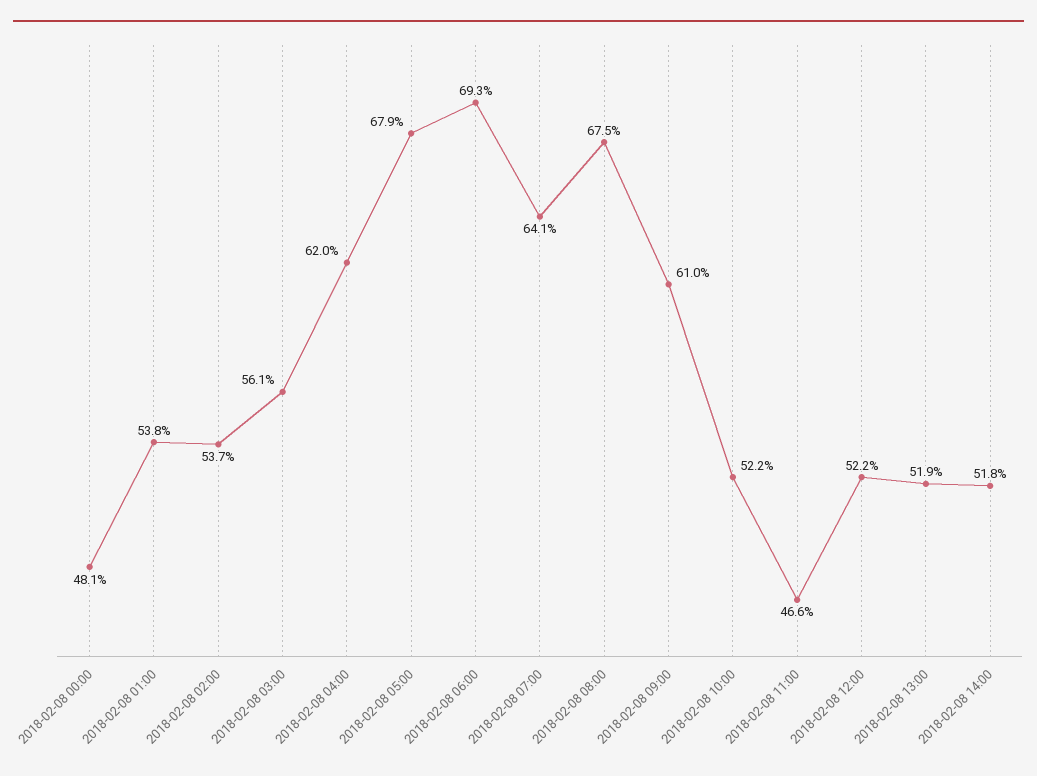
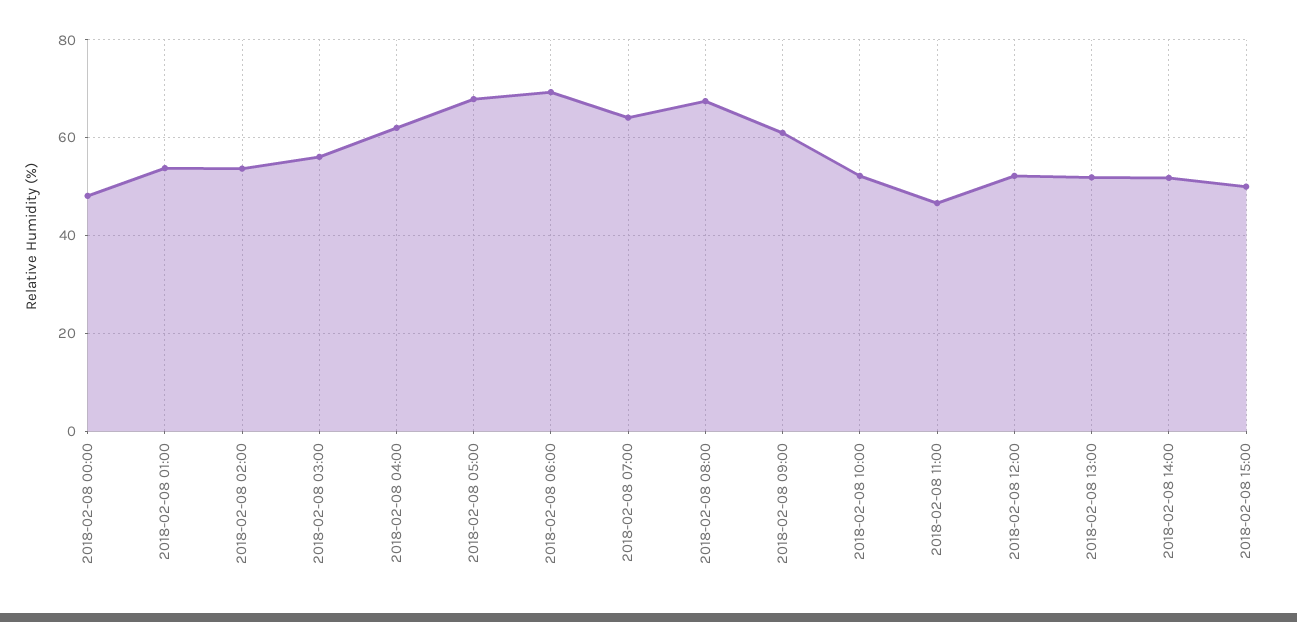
2018-02-08 15:00: none -> 50

